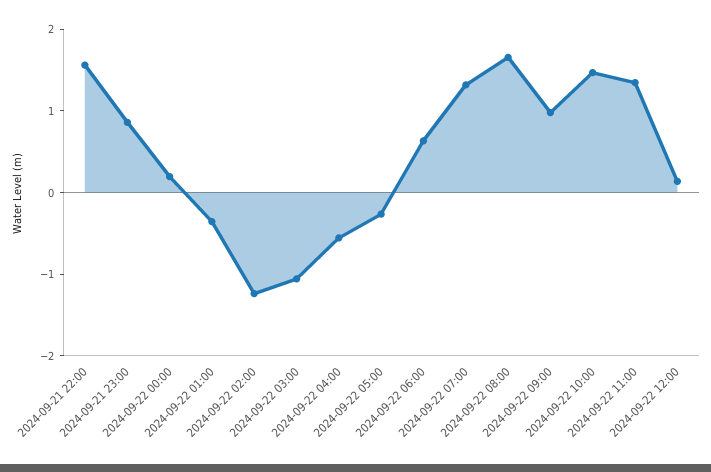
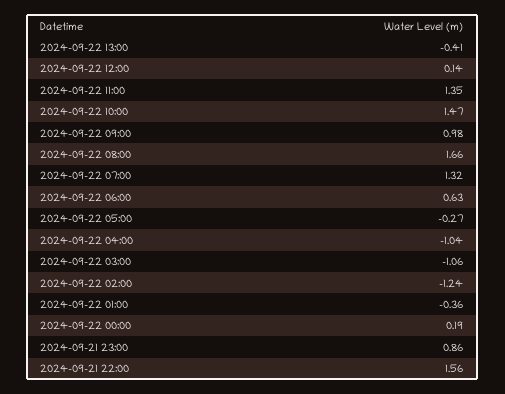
2024-09-22 04:00: -0.6 -> -1.04
2024-09-22 13:00: none -> -0.41

